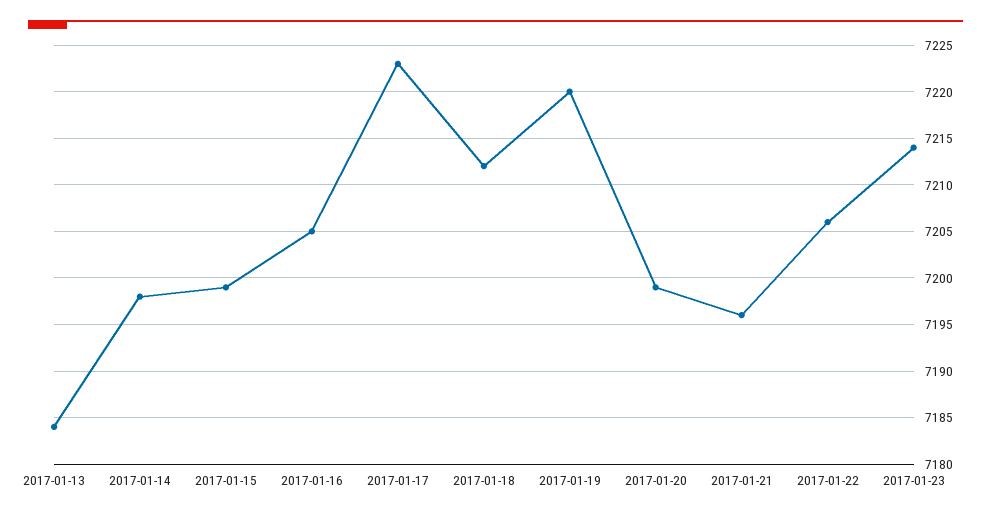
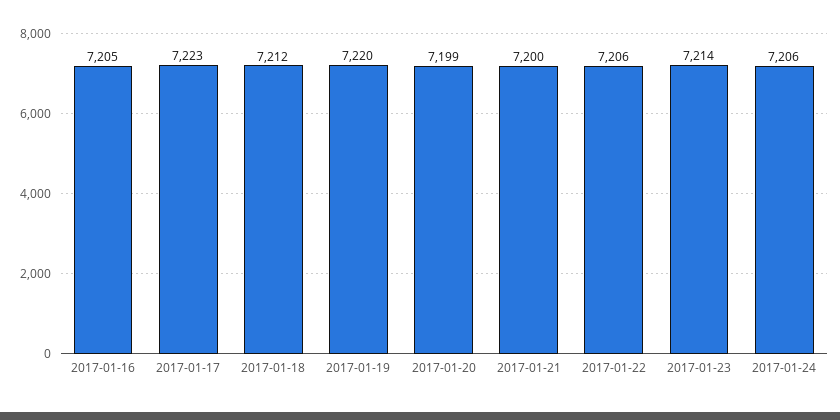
2017-01-13: 7184 -> none
2017-01-14: 7198 -> none
2017-01-15: 7199 -> none
2017-01-21: 7196 -> 7200
2017-01-24: none -> 7206

